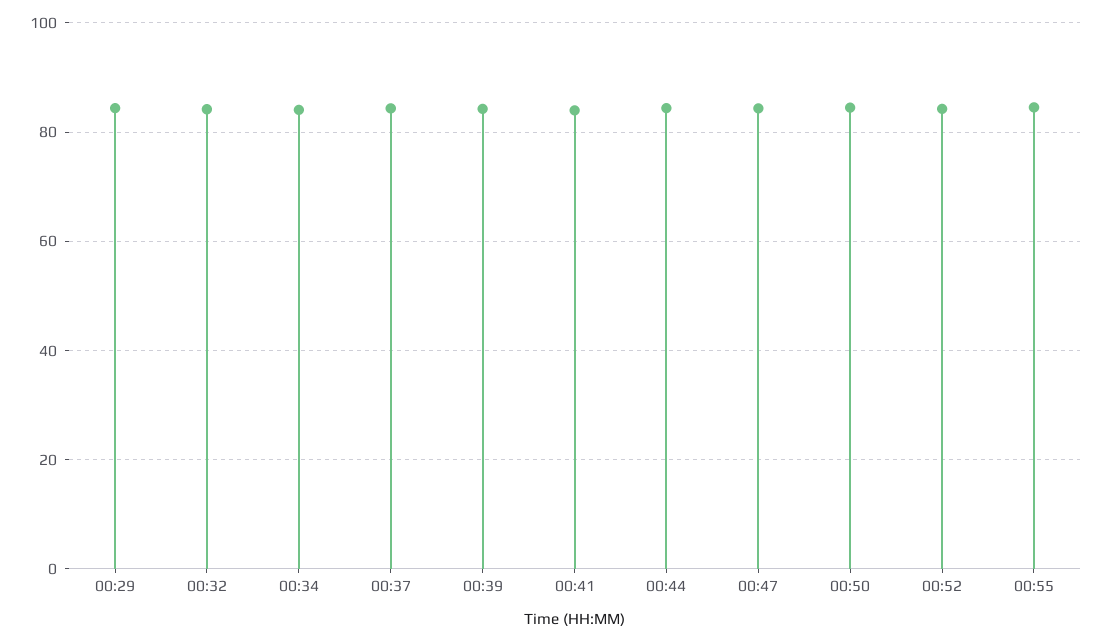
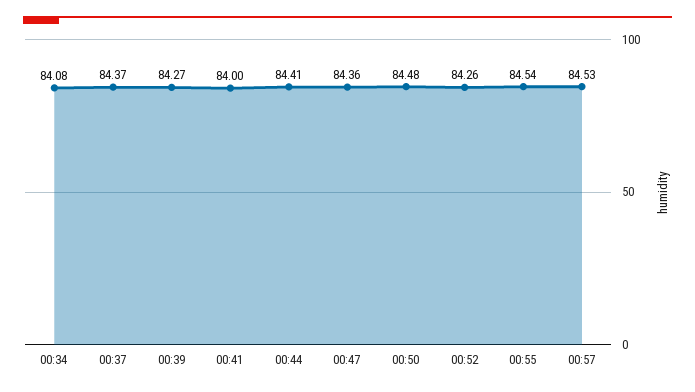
00:29: 84 -> none
00:32: 84 -> none
00:57: none -> 84.53

